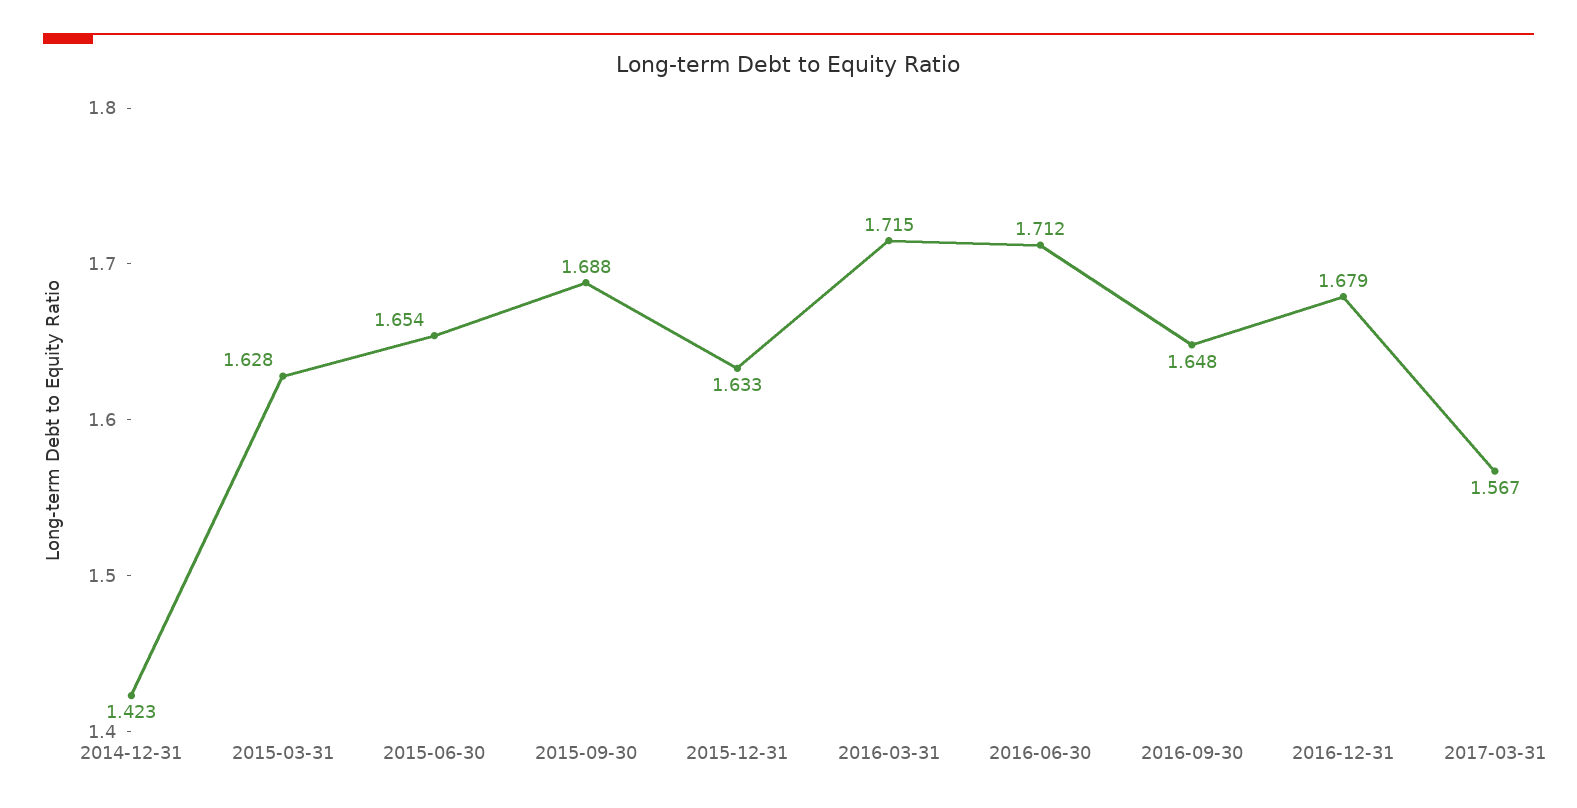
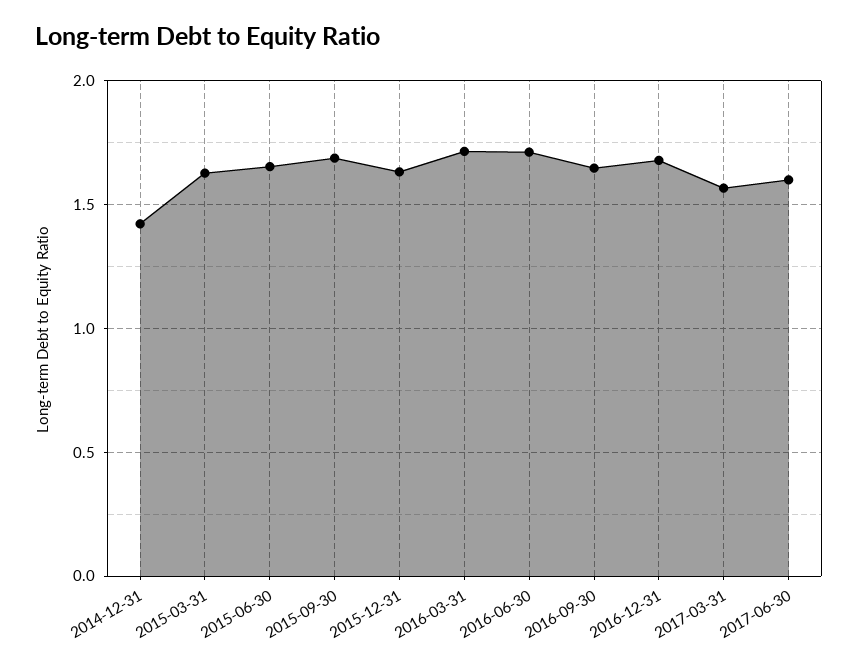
2017-06-30: none -> 1.6

